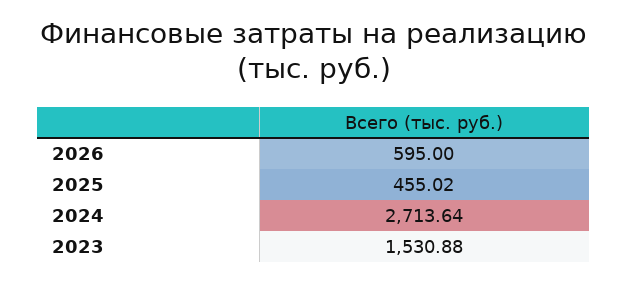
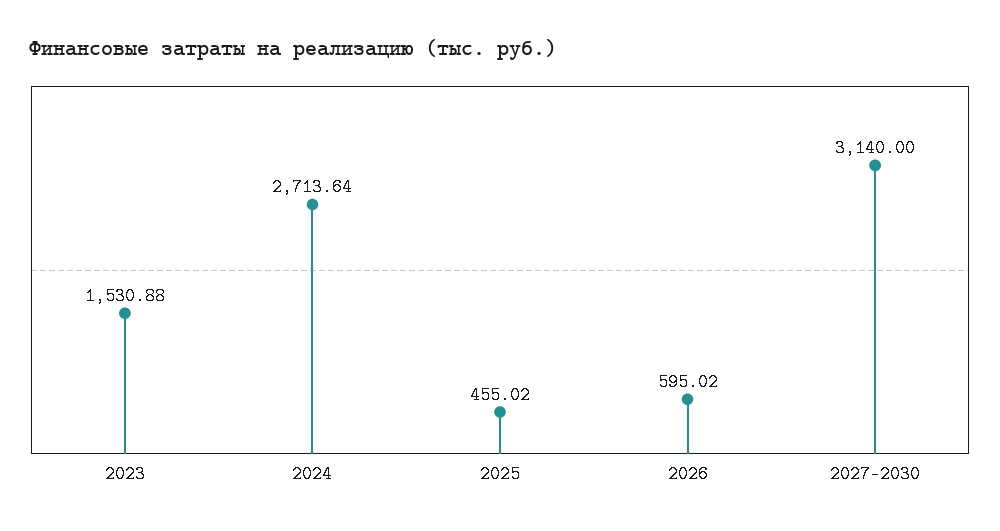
2026: 595 -> 595.02
2027-2030: none -> 3140

